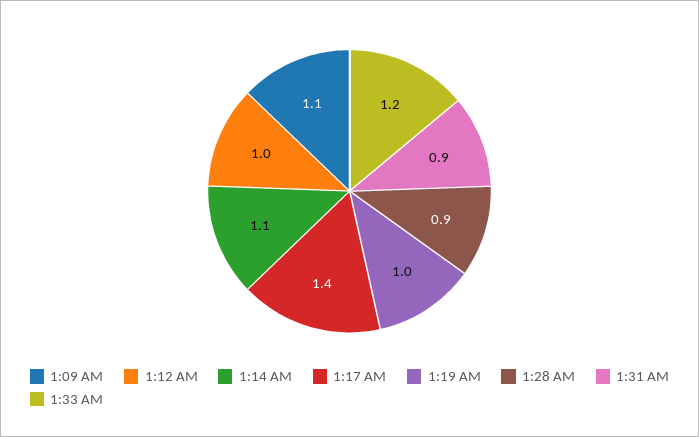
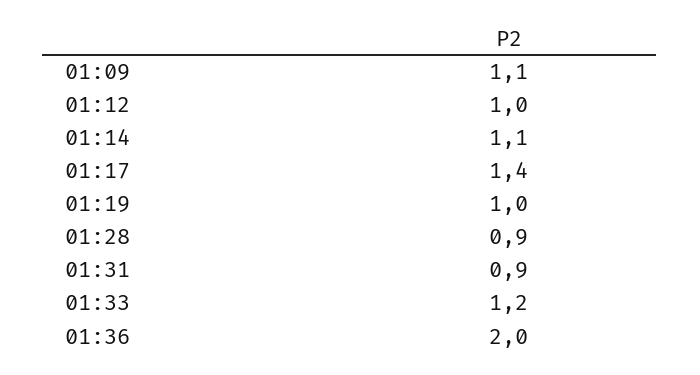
01:36: none -> 2

